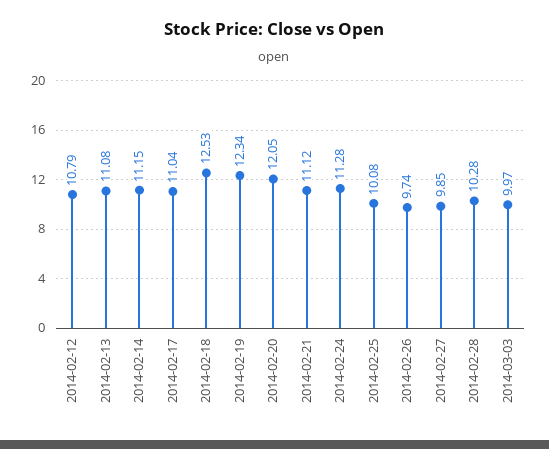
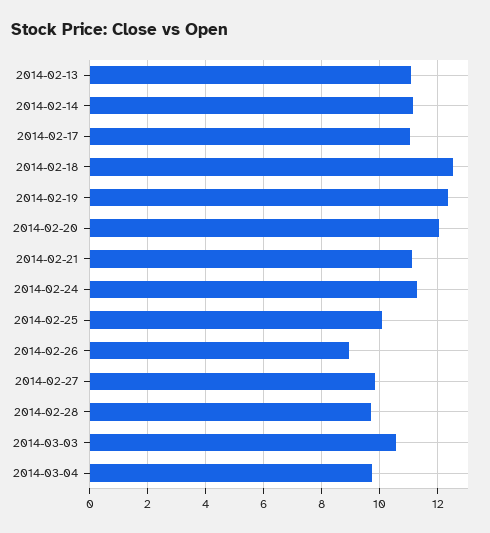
2014-02-12: 10.79 -> none
2014-02-26: 9.74 -> 9
2014-02-28: 10.28 -> 9.75
2014-03-03: 9.97 -> 10.5
2014-03-04: none -> 9.75

